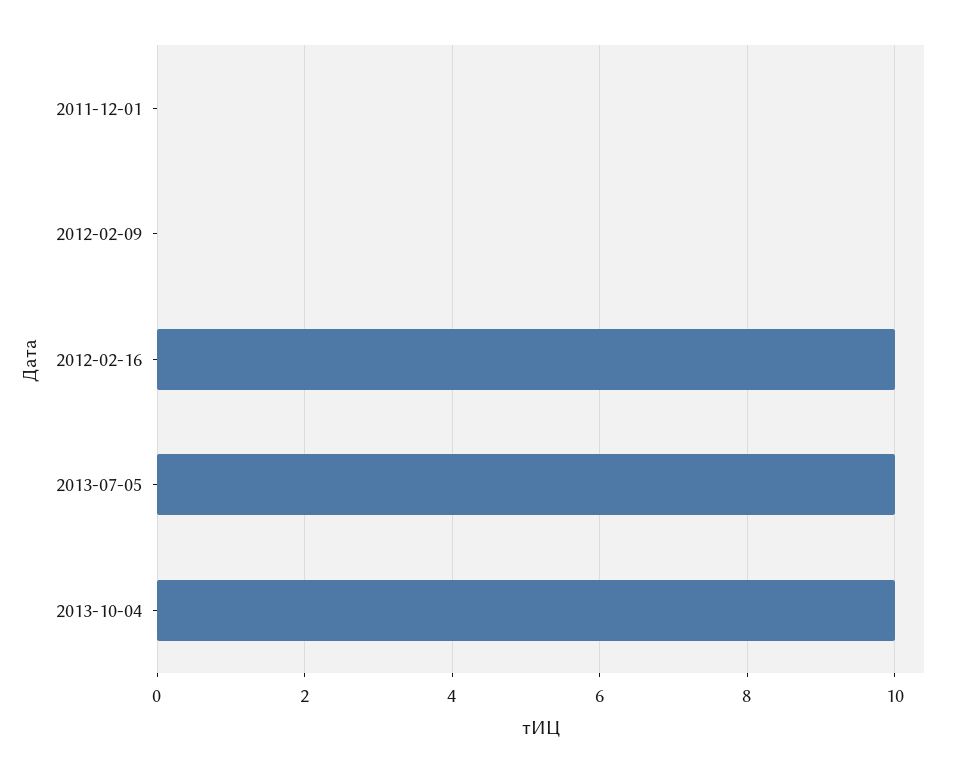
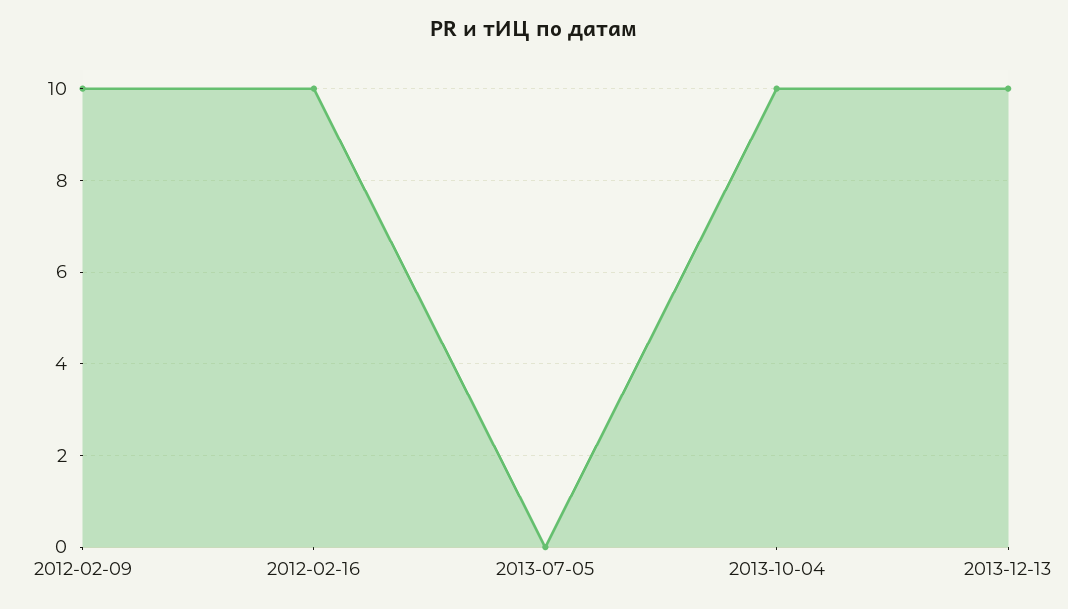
2011-12-01: 0 -> none
2012-02-09: 0 -> 10
2013-07-05: 10 -> 0
2013-12-13: none -> 10

